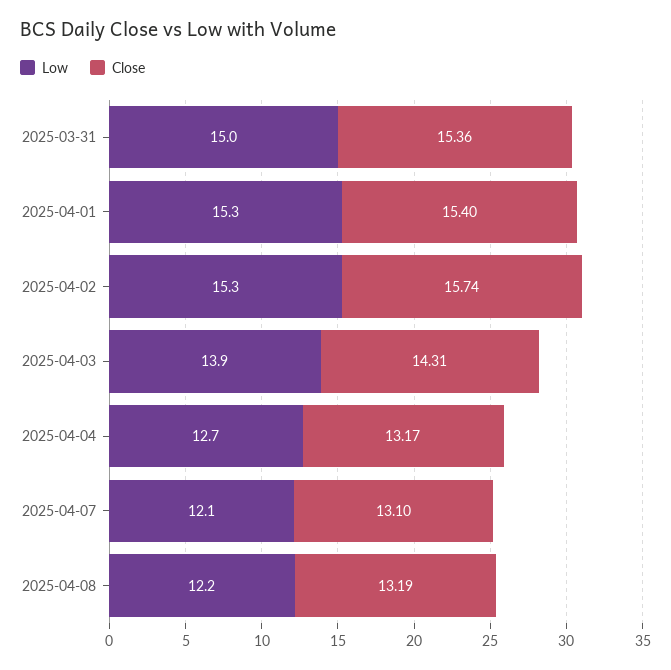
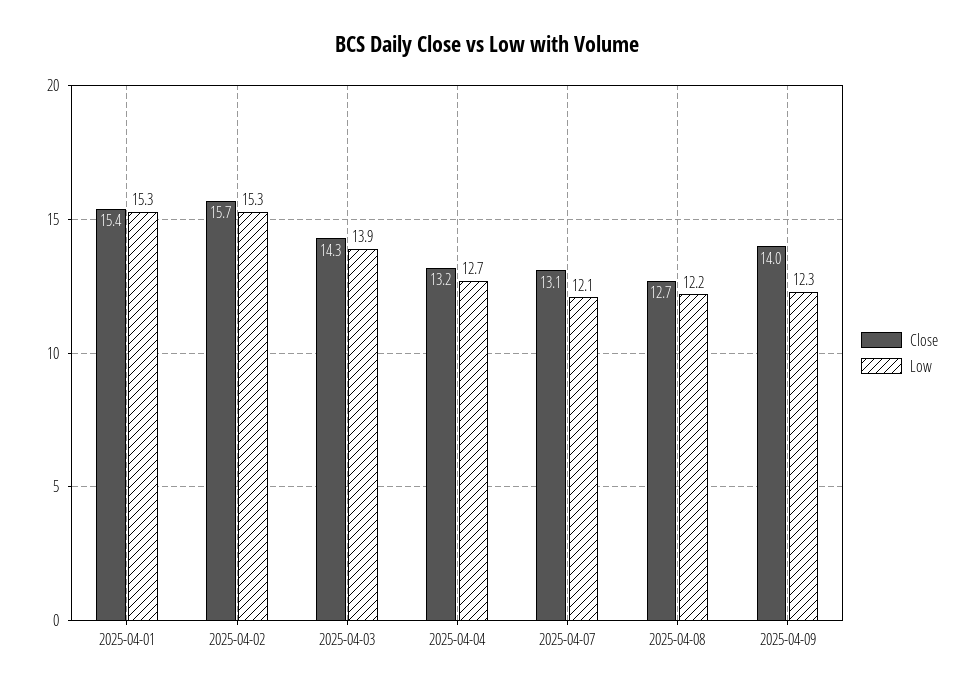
Low, 2025-03-31: 15 -> none
Close, 2025-03-31: 15.36 -> none
Close, 2025-04-08: 13.19 -> 12.7
Close, 2025-04-09: none -> 14
Low, 2025-04-09: none -> 12.3

